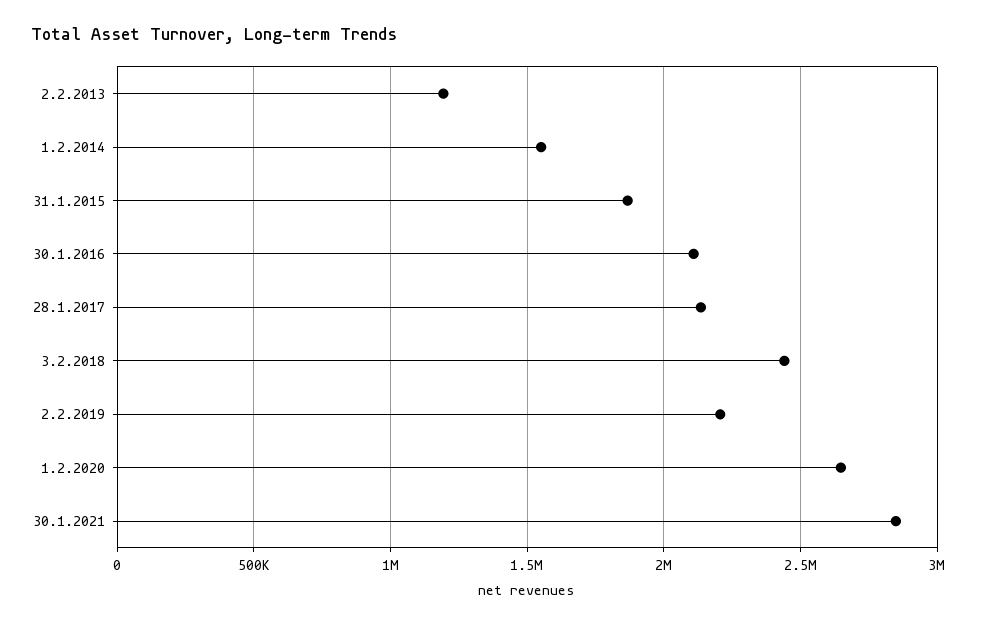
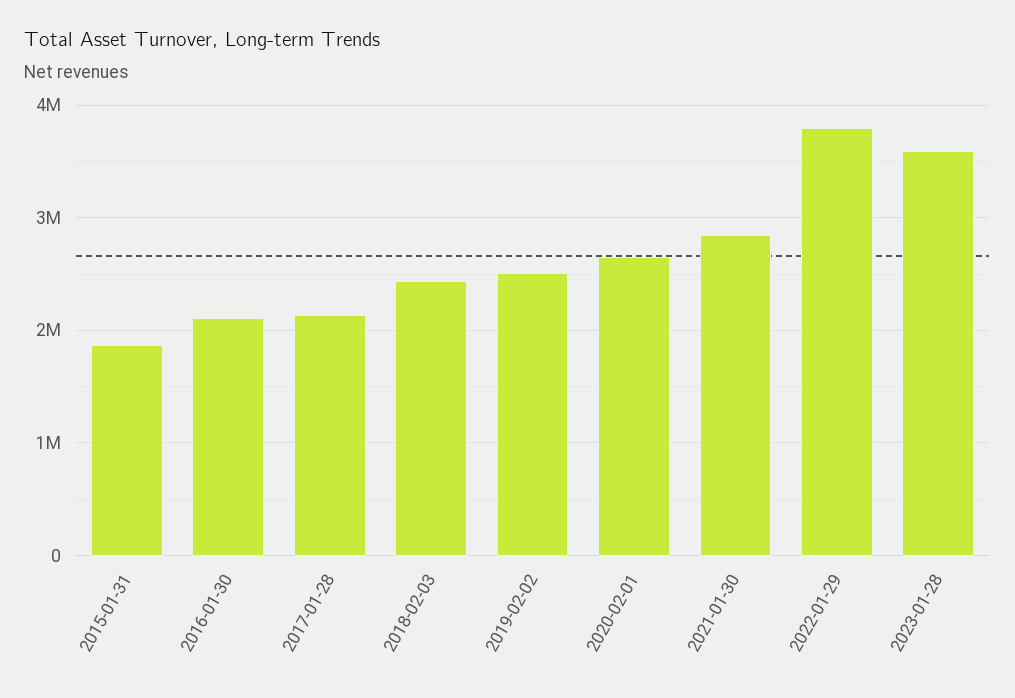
2.2.2013: 1200000 -> none
1.2.2014: 1550000 -> none
2.2.2019: 2200000 -> 2500000
2022-01-29: none -> 3800000
2023-01-28: none -> 3600000

